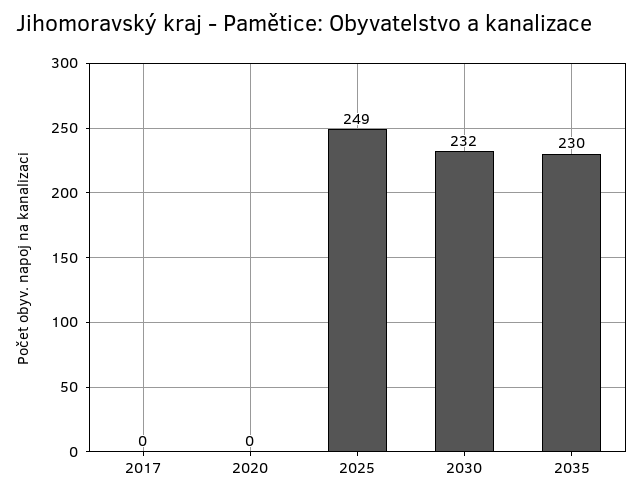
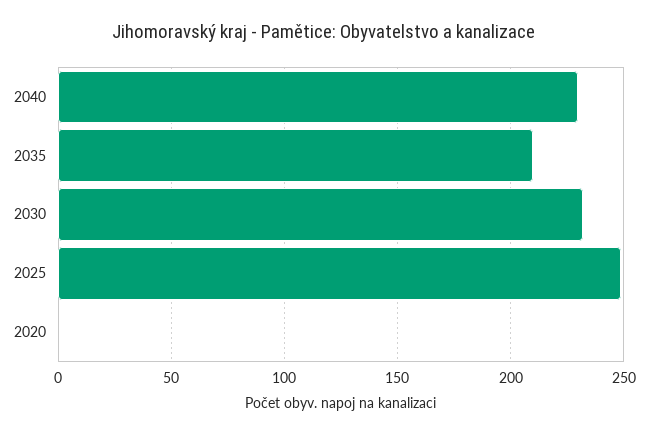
2017: 0 -> none
2035: 230 -> 210
2040: none -> 230

